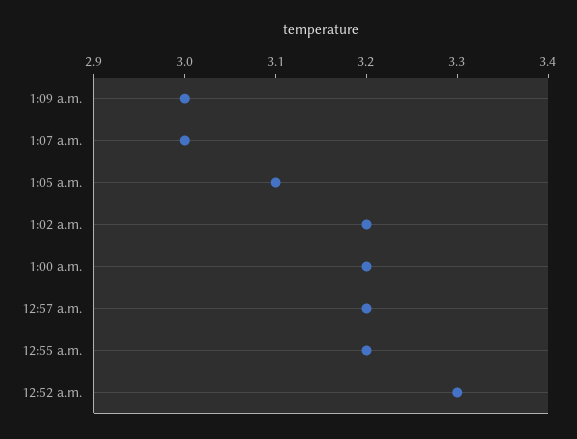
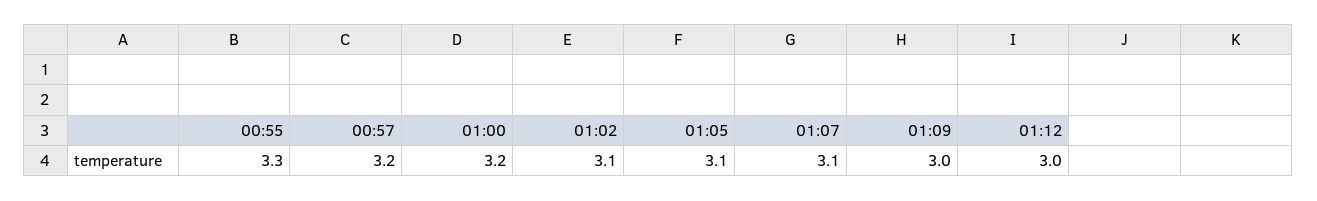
1:07 a.m.: 3 -> 3.1
1:02 a.m.: 3.2 -> 3.1
12:55 a.m.: 3.2 -> 3.3
12:52 a.m.: 3.3 -> none
01:12: none -> 3

